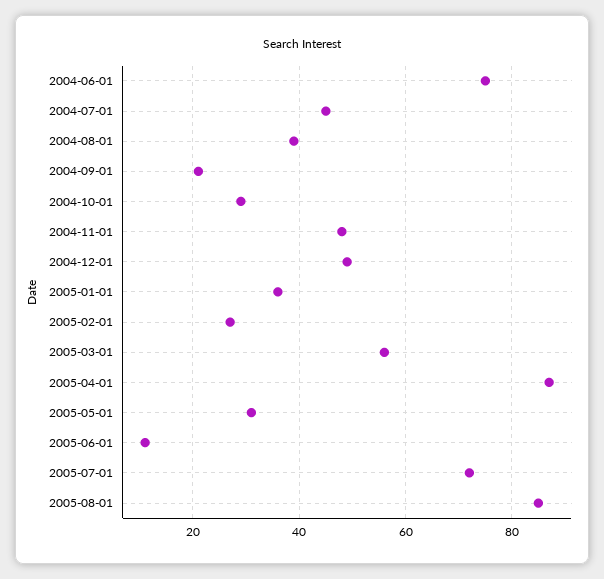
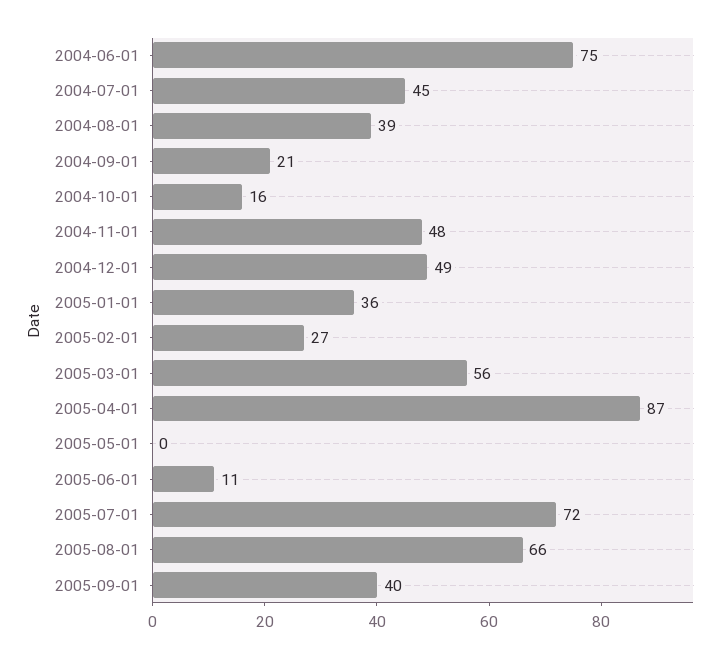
2004-10-01: 30 -> 16
2005-05-01: 30 -> 0
2005-08-01: 85 -> 66
2005-09-01: none -> 40

